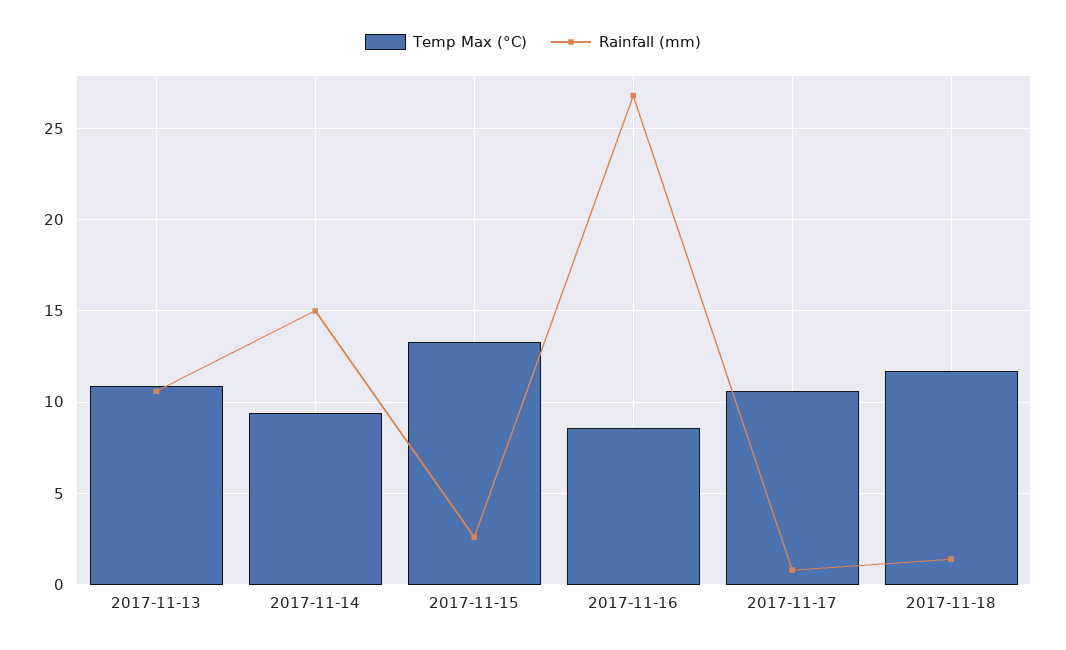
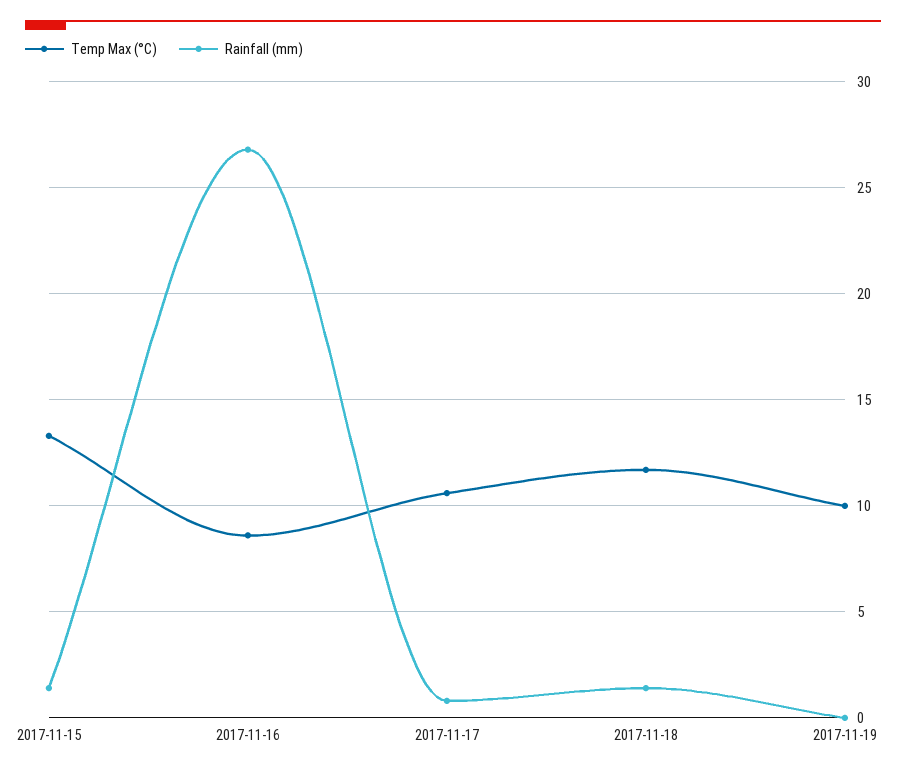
Temp Max (°C), 2017-11-13: 11 -> none
Rainfall (mm), 2017-11-13: 10.5 -> none
Temp Max (°C), 2017-11-14: 9.5 -> none
Rainfall (mm), 2017-11-14: 15 -> none
Rainfall (mm), 2017-11-15: 2.5 -> 1.5
Temp Max (°C), 2017-11-19: none -> 10
Rainfall (mm), 2017-11-19: none -> 0

